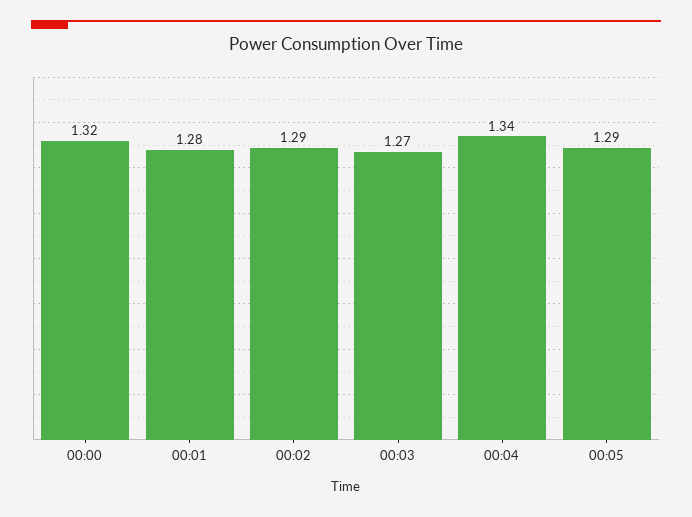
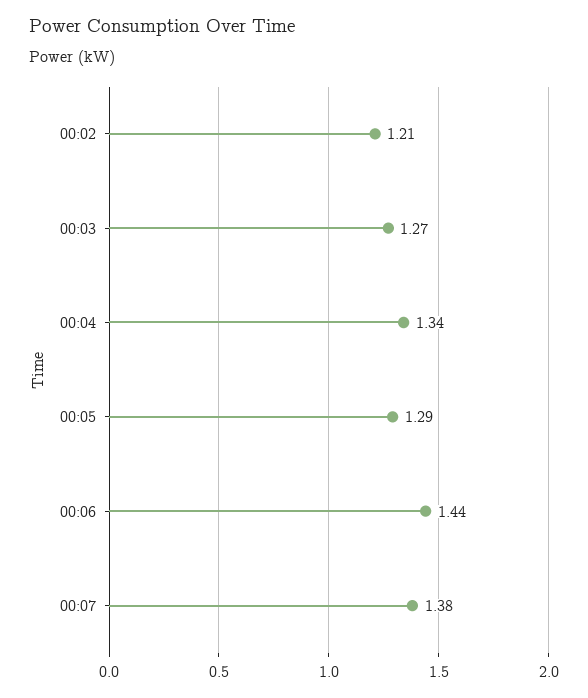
00:00: 1.32 -> none
00:01: 1.28 -> none
00:02: 1.29 -> 1.21
00:06: none -> 1.44
00:07: none -> 1.38

